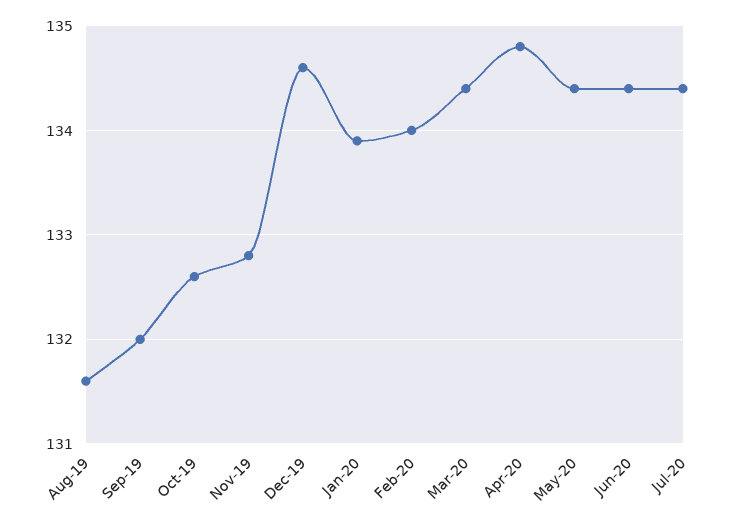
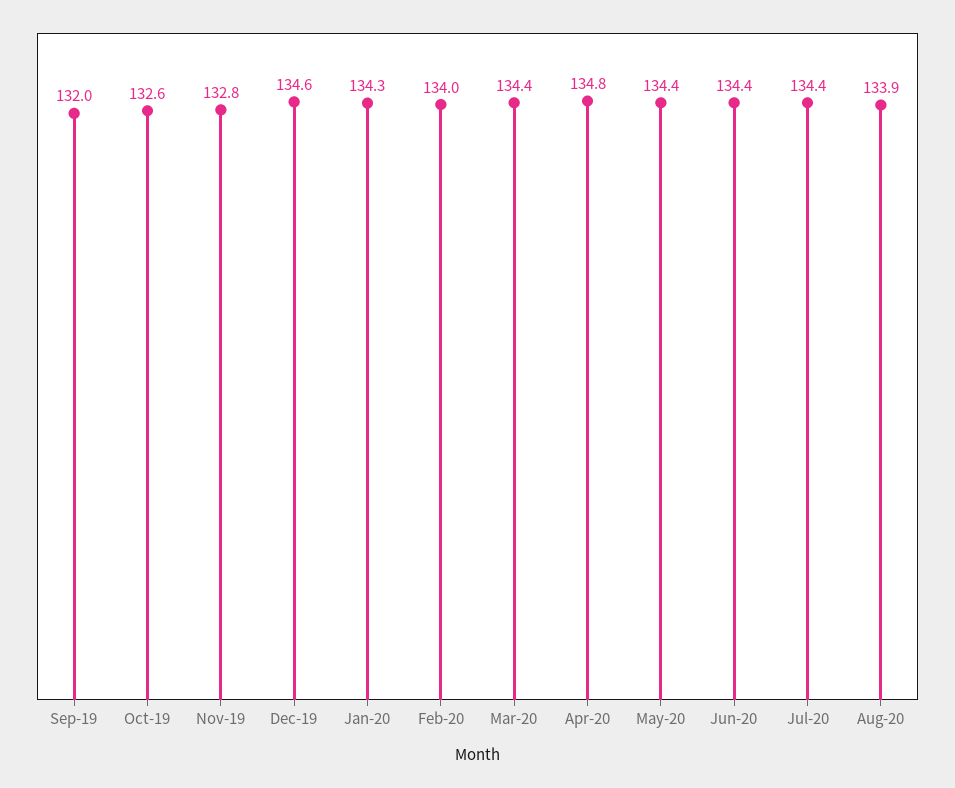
Aug-19: 131.6 -> none
Jan-20: 133.9 -> 134.3
Aug-20: none -> 133.9

